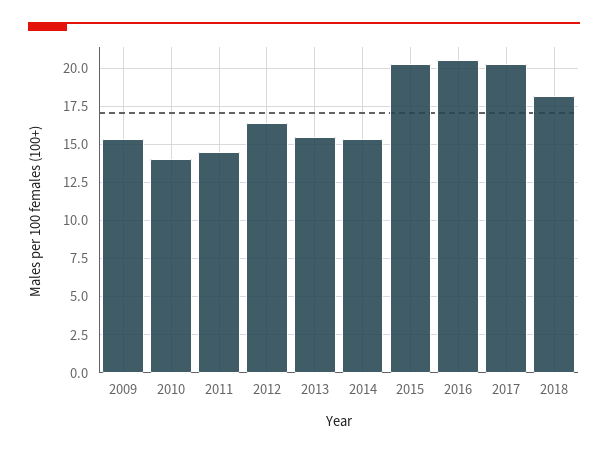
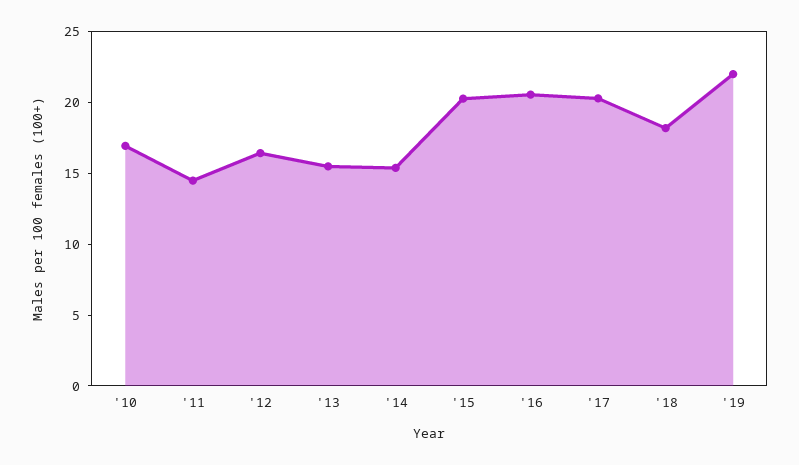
2009: 15.5 -> none
2010: 14 -> 17
'19: none -> 22

